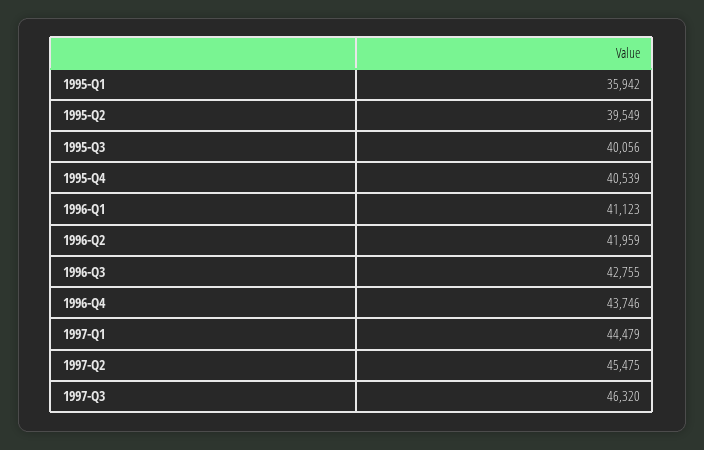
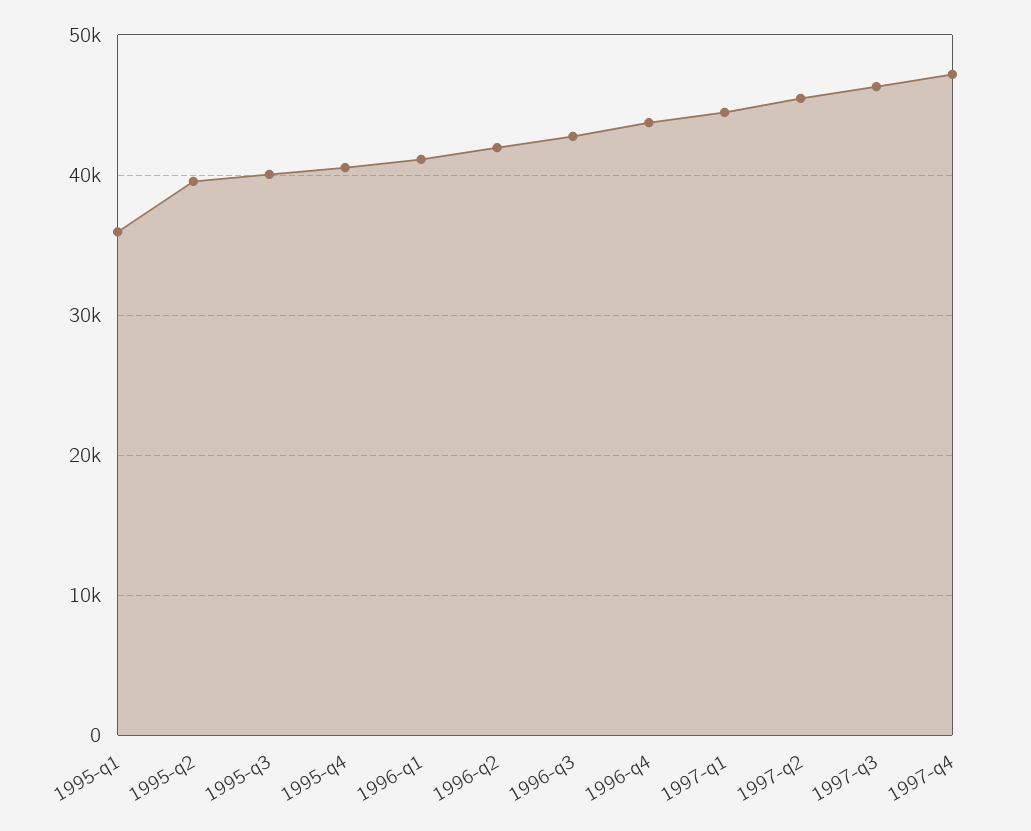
1997-q4: none -> 47000

